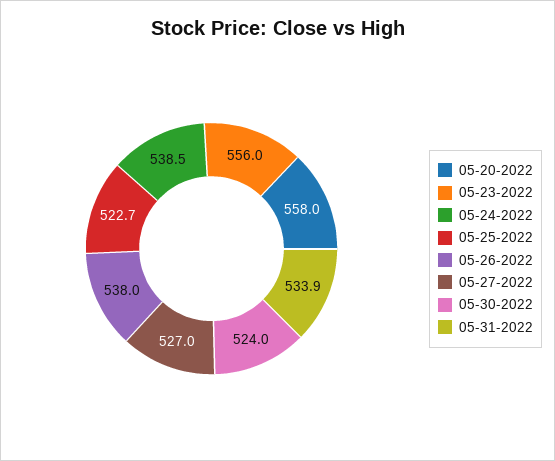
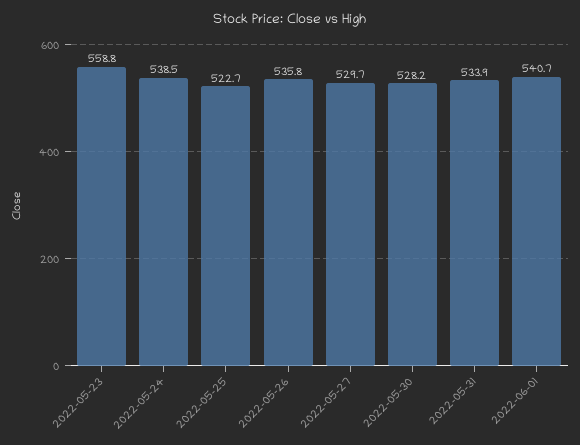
05-20-2022: 558 -> none
05-23-2022: 556 -> 558.8
05-26-2022: 538 -> 535.8
05-27-2022: 527 -> 529.7
05-30-2022: 524 -> 528.2
2022-06-01: none -> 540.7

